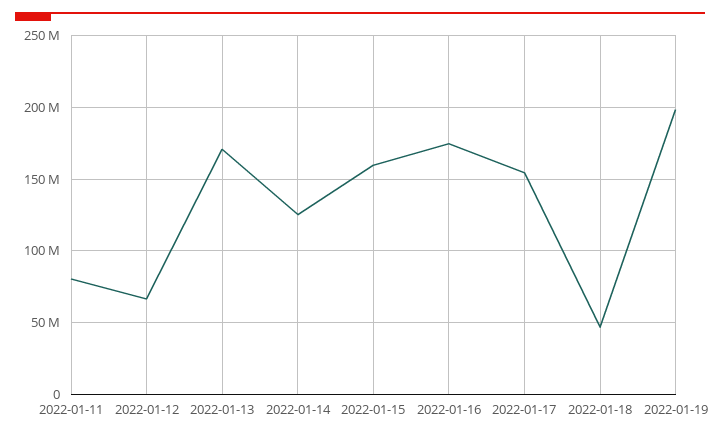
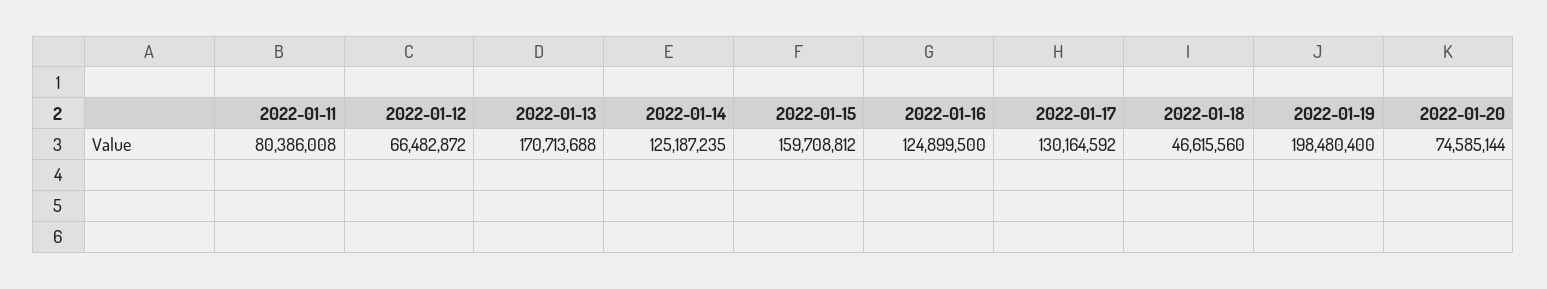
2022-01-16: 175000000 -> 124899500
2022-01-17: 155000000 -> 130164592
2022-01-20: none -> 74585144

